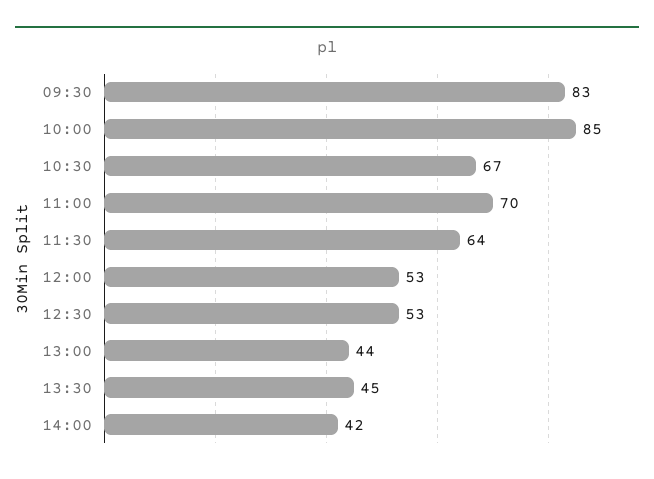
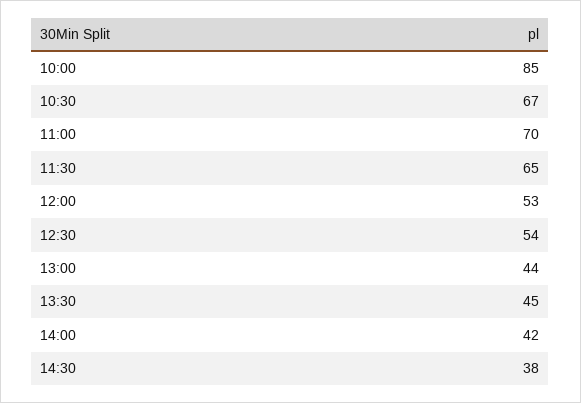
09:30: 83 -> none
11:30: 64 -> 65
12:30: 53 -> 54
14:30: none -> 38

